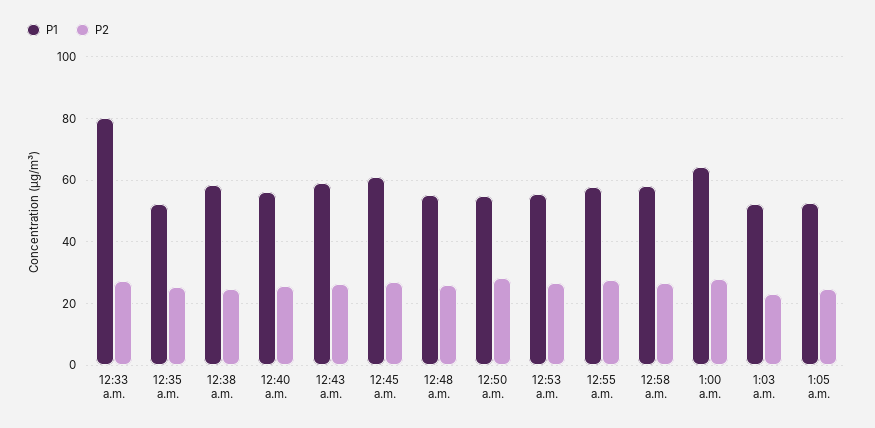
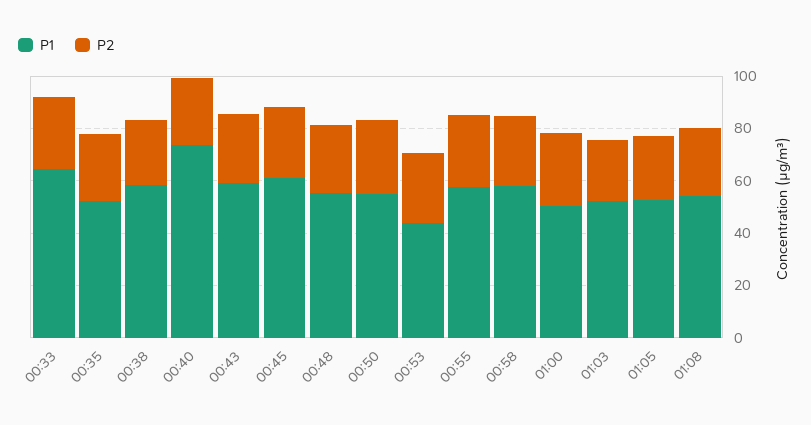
P1, 12:33 a.m.: 80 -> 65
P1, 12:40 a.m.: 56 -> 75
P1, 12:53 a.m.: 56 -> 45
P1, 1:00 a.m.: 64 -> 50
P1, 01:08: none -> 55
P2, 01:08: none -> 25

